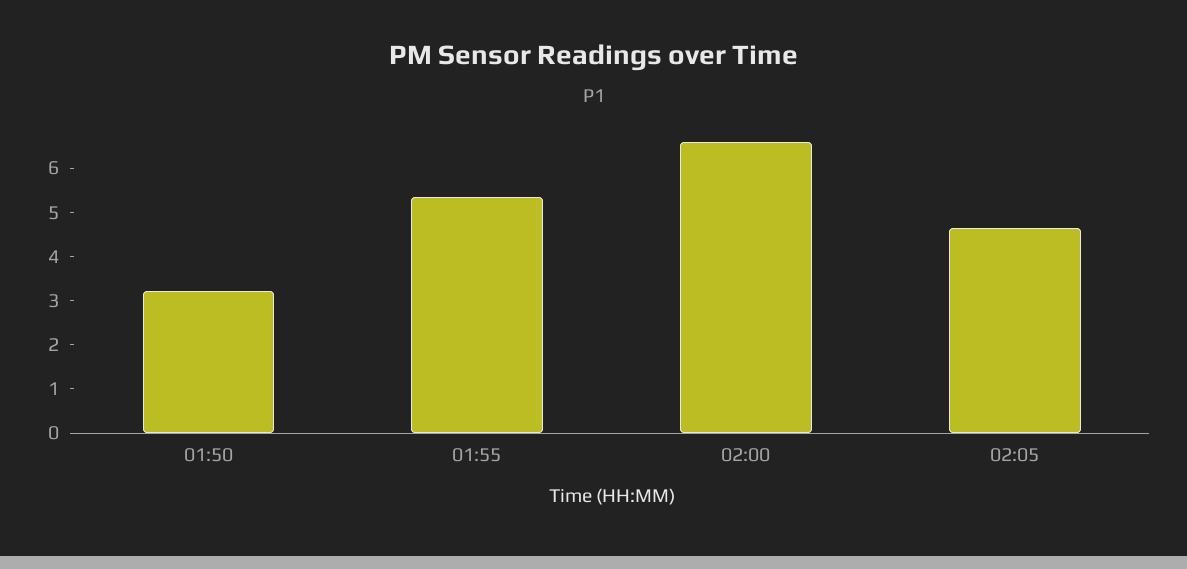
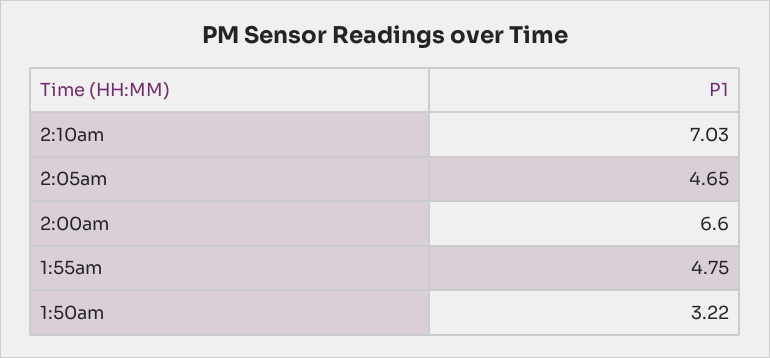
01:55: 5.4 -> 4.75
2:10am: none -> 7.03

